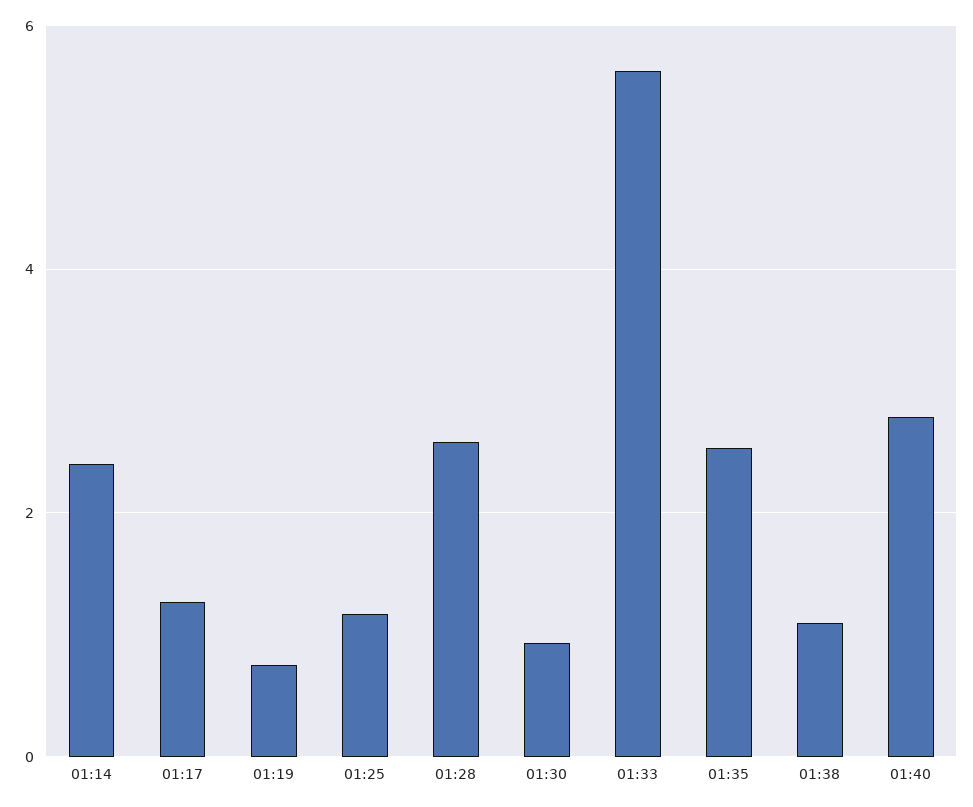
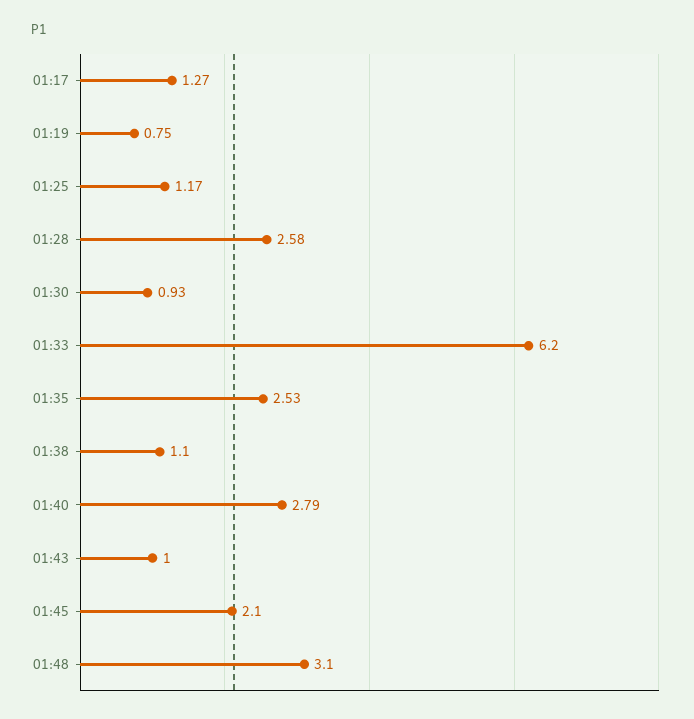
01:14: 2.4 -> none
01:33: 5.6 -> 6.2
01:43: none -> 1
01:45: none -> 2.1
01:48: none -> 3.1

